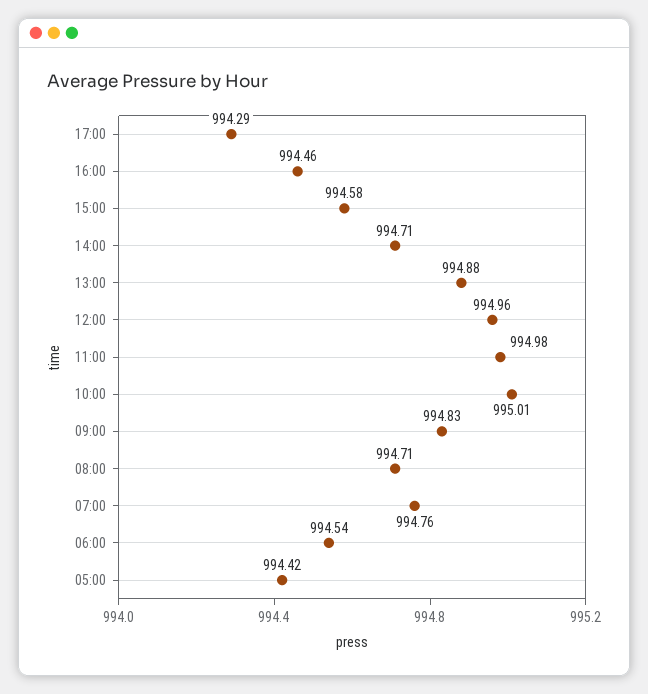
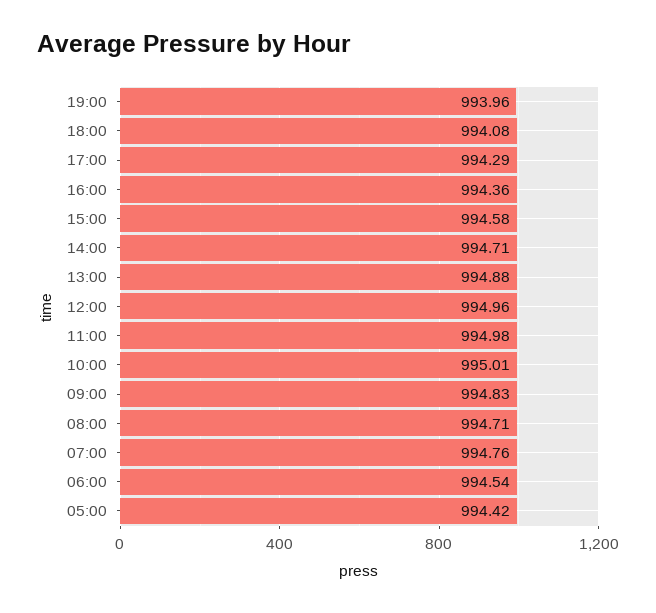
16:00: 994.46 -> 994.36
19:00: none -> 993.96
18:00: none -> 994.08

